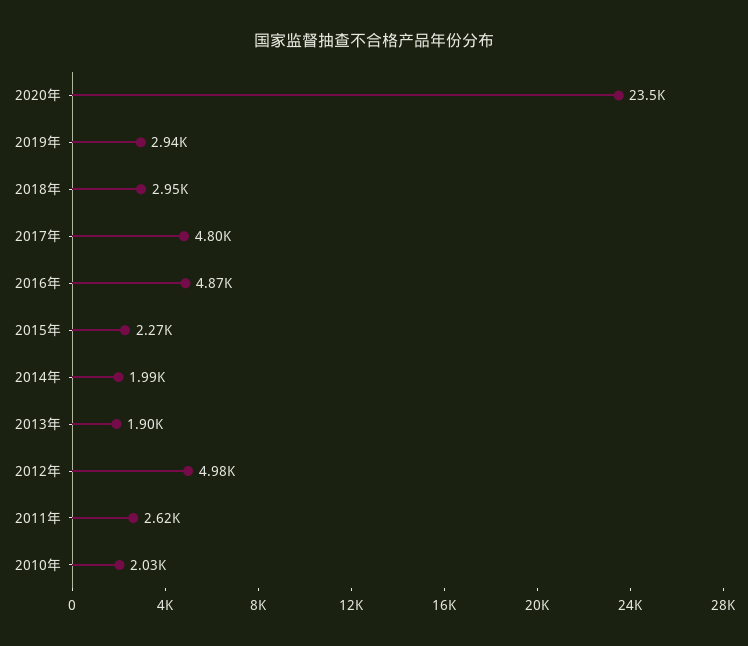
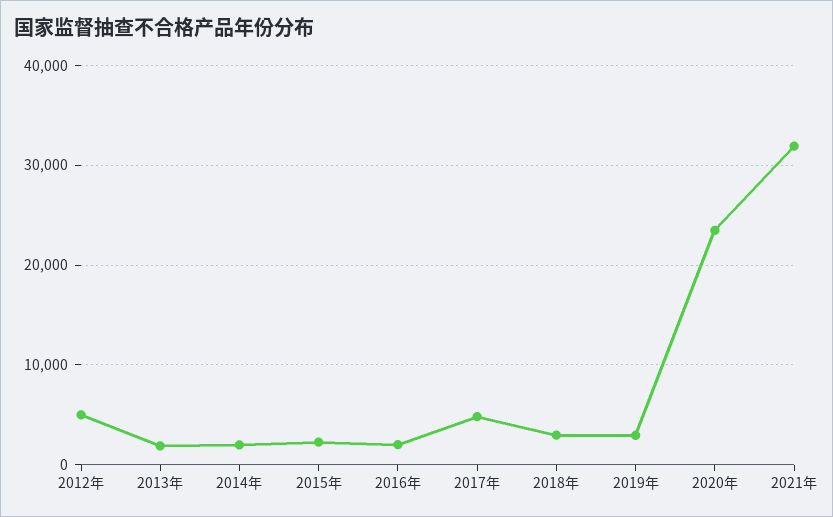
2016年: 4870 -> 2000
2011年: 2620 -> none
2010年: 2030 -> none
2021年: none -> 32000

